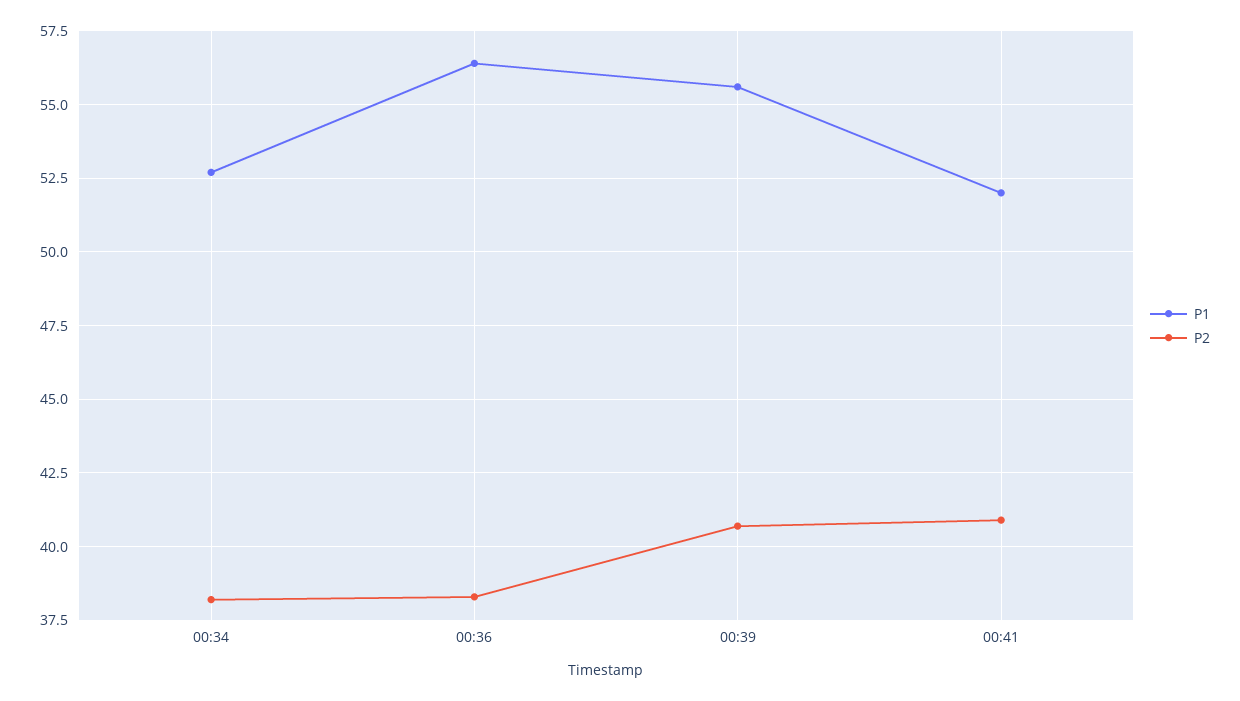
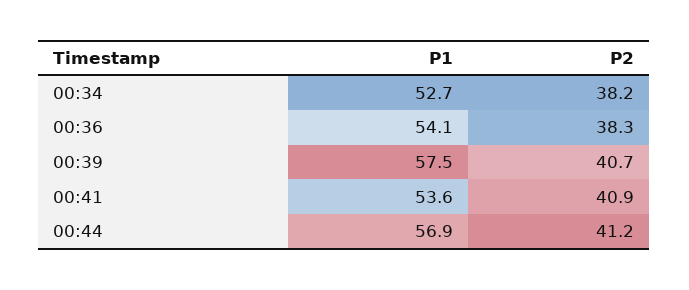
P1, 00:36: 56.5 -> 54.1
P1, 00:39: 55.5 -> 57.5
P1, 00:41: 52 -> 53.6
P1, 00:44: none -> 56.9
P2, 00:44: none -> 41.2

